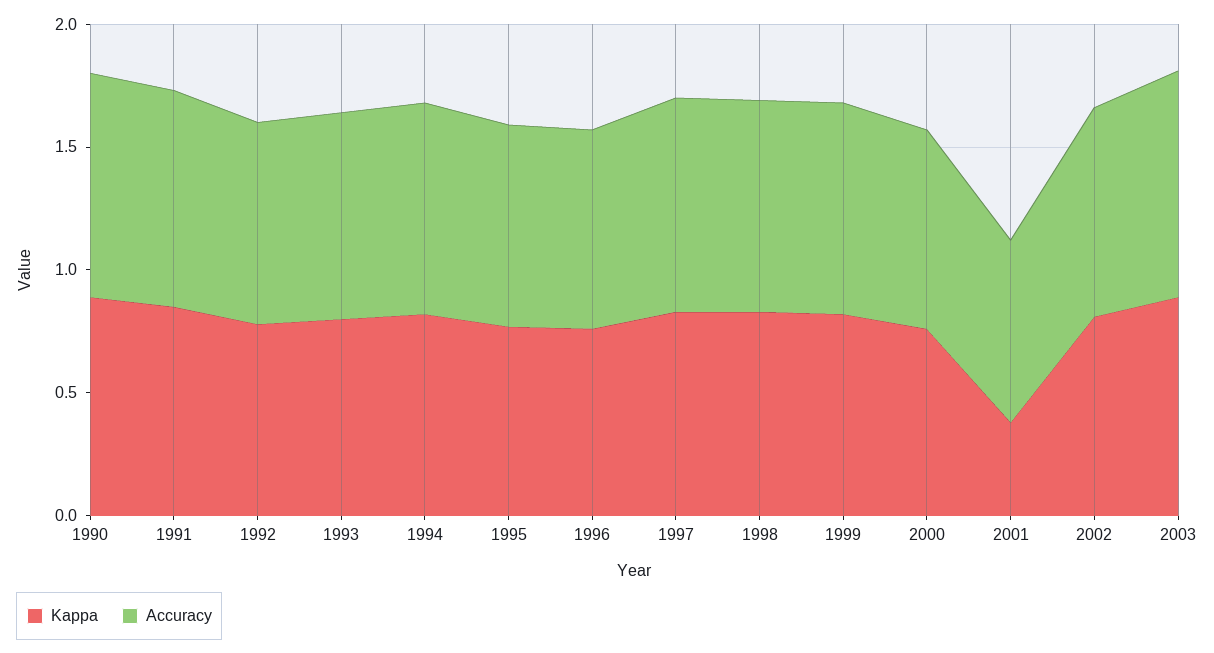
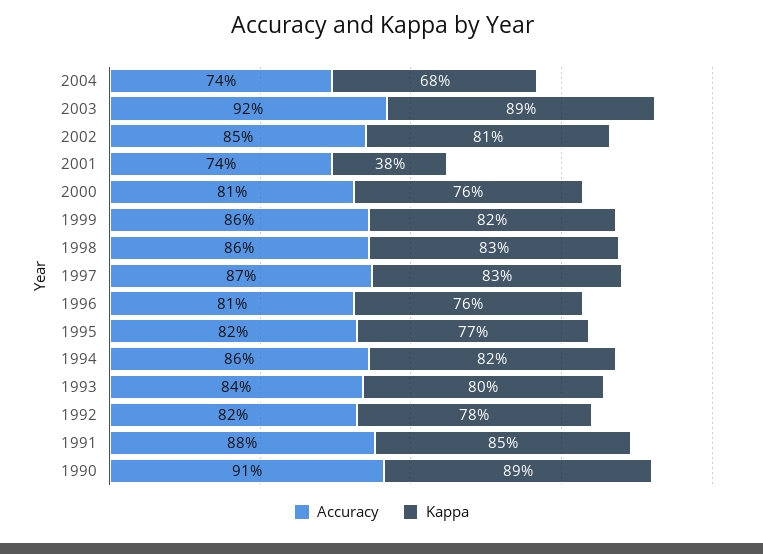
Accuracy, 2004: none -> 0.74
Kappa, 2004: none -> 0.68

